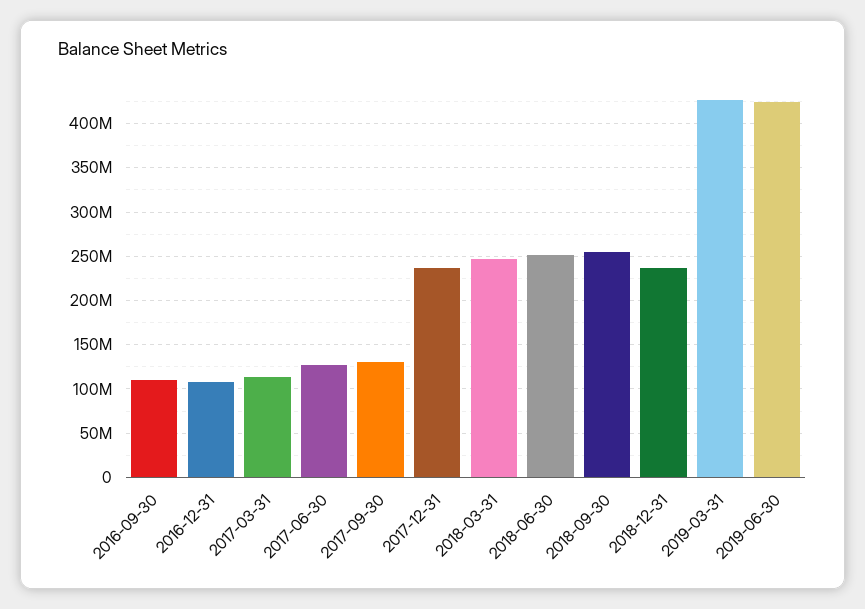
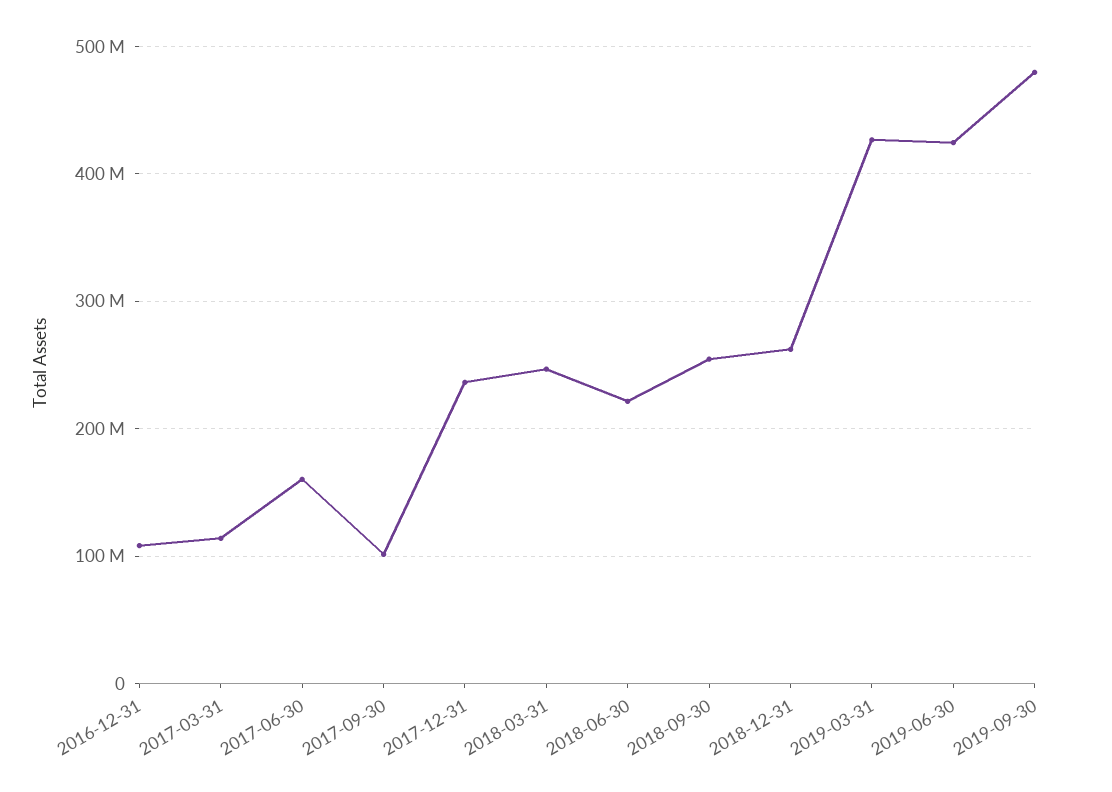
2016-09-30: 110000000 -> none
2017-06-30: 130000000 -> 160000000
2017-09-30: 130000000 -> 100000000
2018-06-30: 250000000 -> 220000000
2018-12-31: 240000000 -> 260000000
2019-09-30: none -> 480000000

